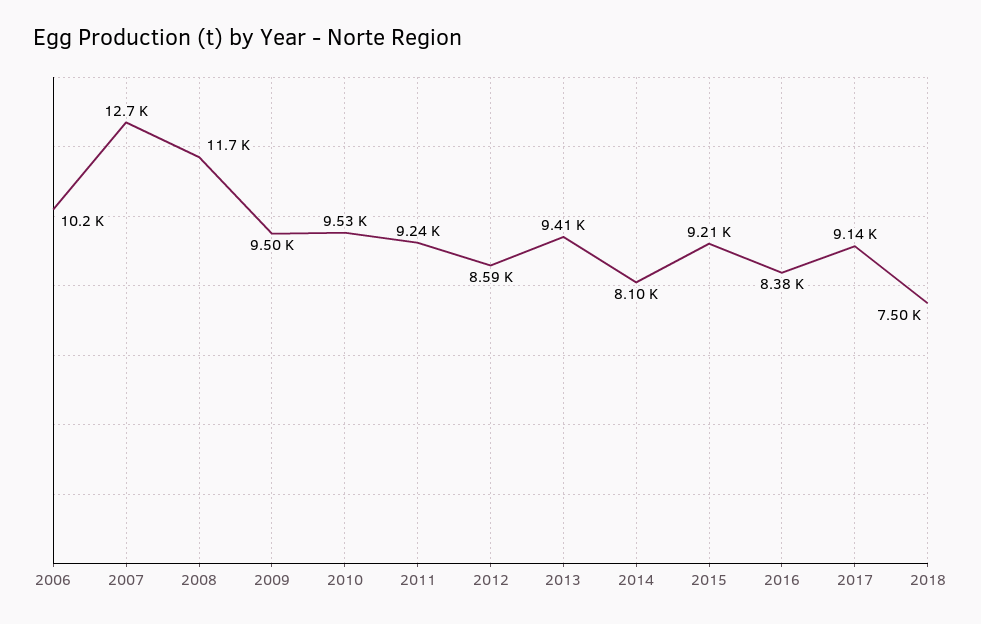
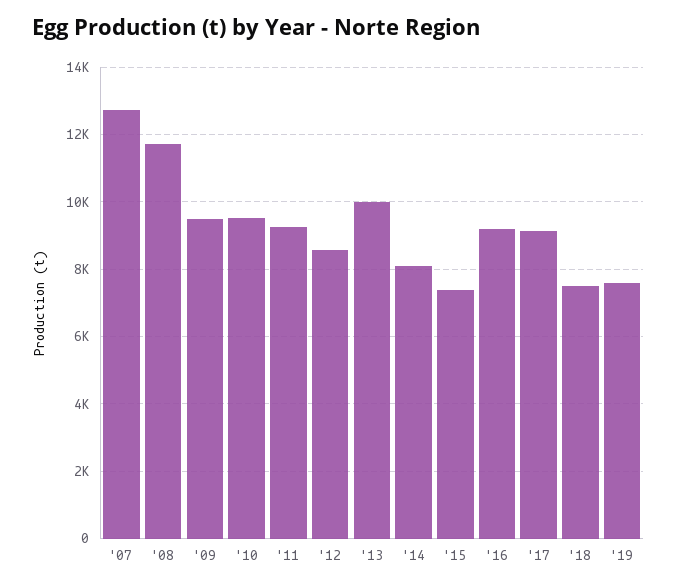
2006: 10200 -> none
2013: 9410 -> 10000
2015: 9210 -> 7400
2016: 8380 -> 9200
'19: none -> 7600

